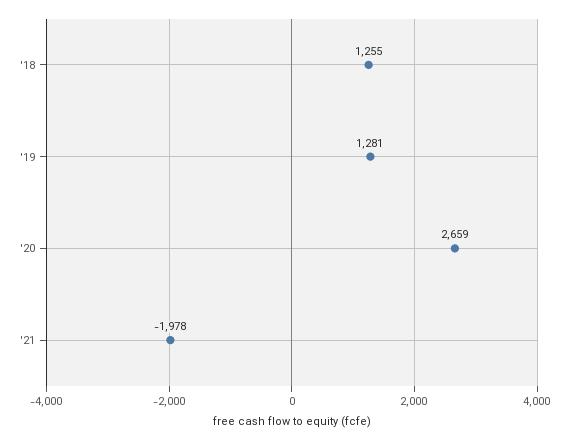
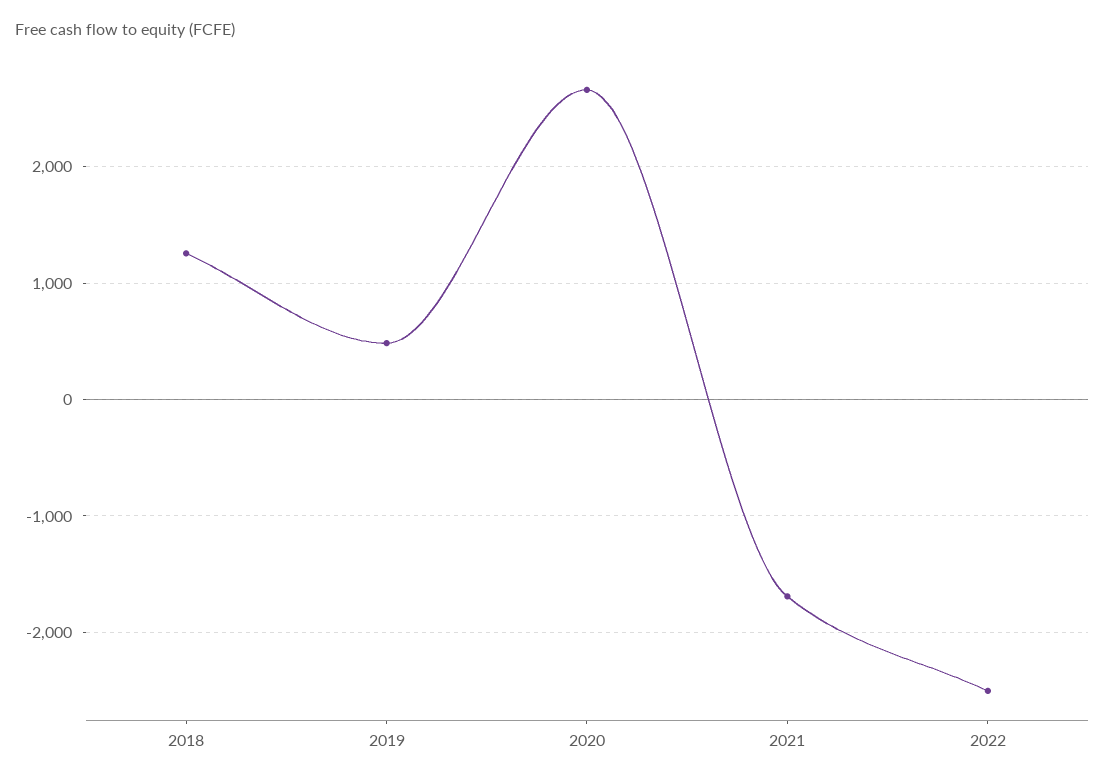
'19: 1281 -> 500
'21: -1978 -> -1700
2022: none -> -2500

